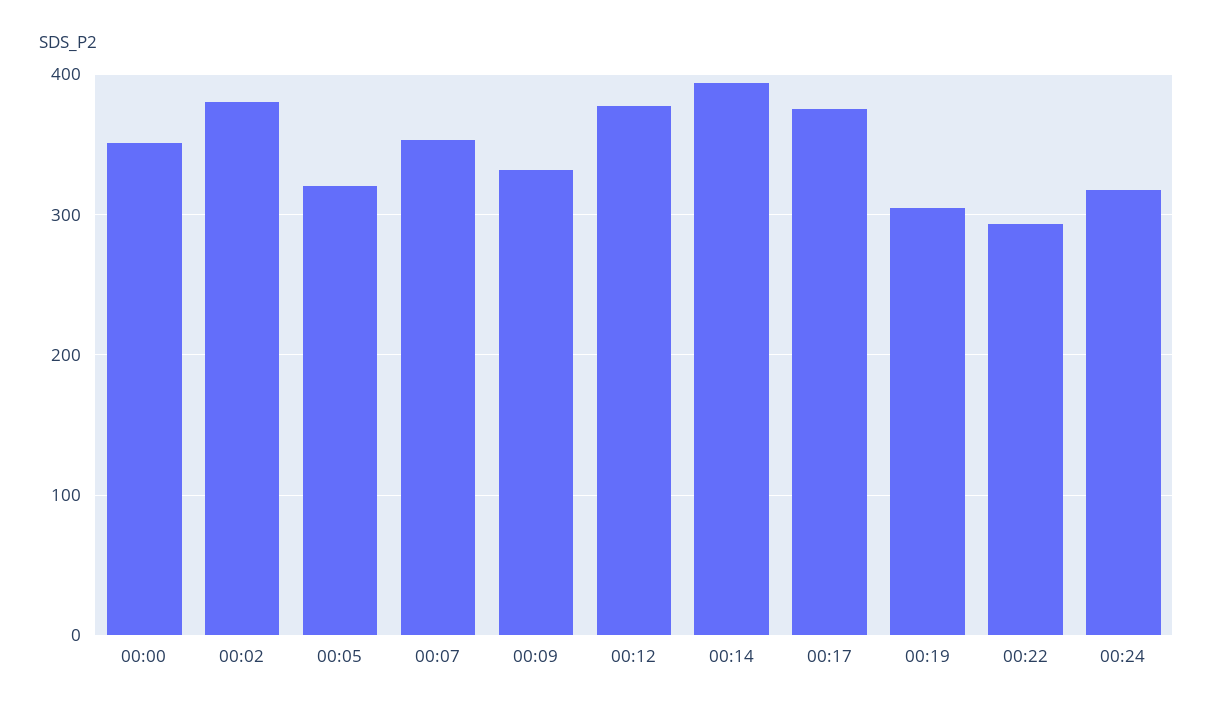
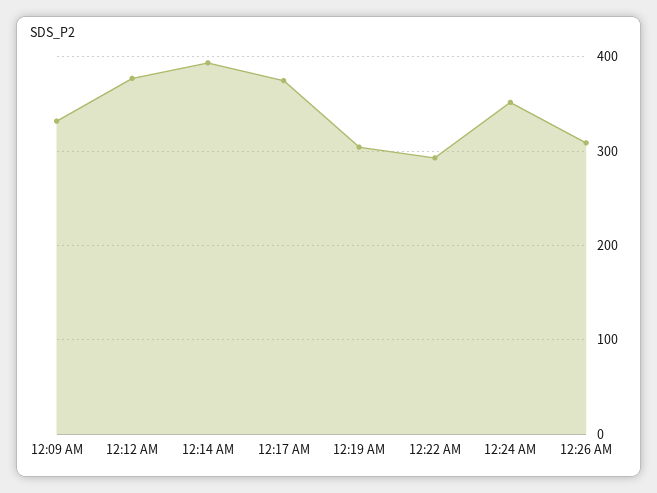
00:00: 350 -> none
00:02: 380 -> none
00:05: 320 -> none
00:07: 350 -> none
00:24: 320 -> 350
12:26 AM: none -> 310

